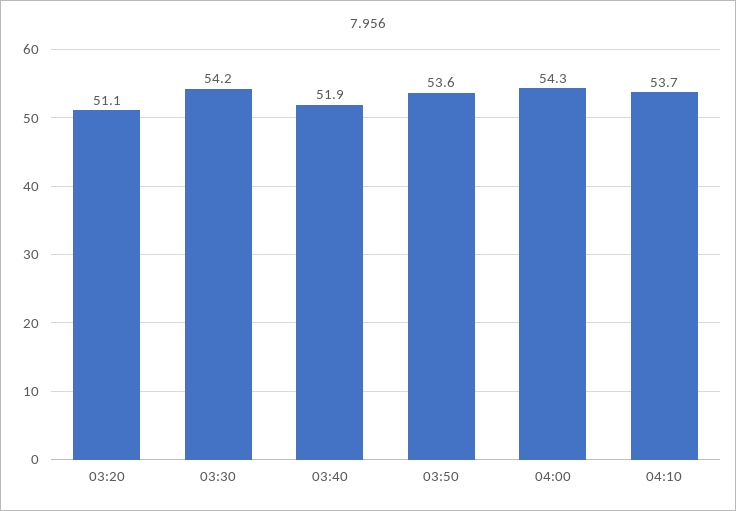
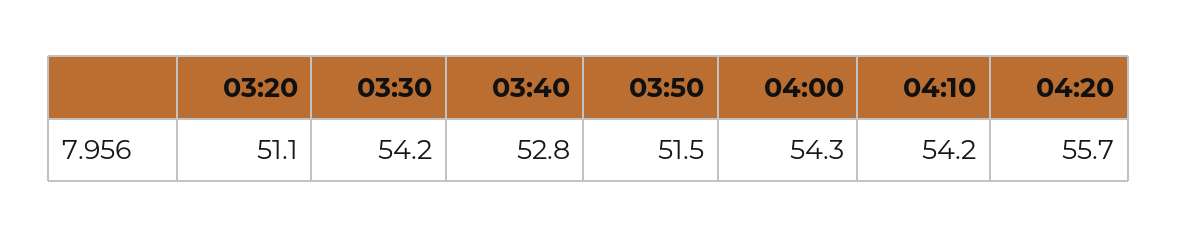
03:40: 51.9 -> 52.8
03:50: 53.6 -> 51.5
04:10: 53.7 -> 54.2
04:20: none -> 55.7

